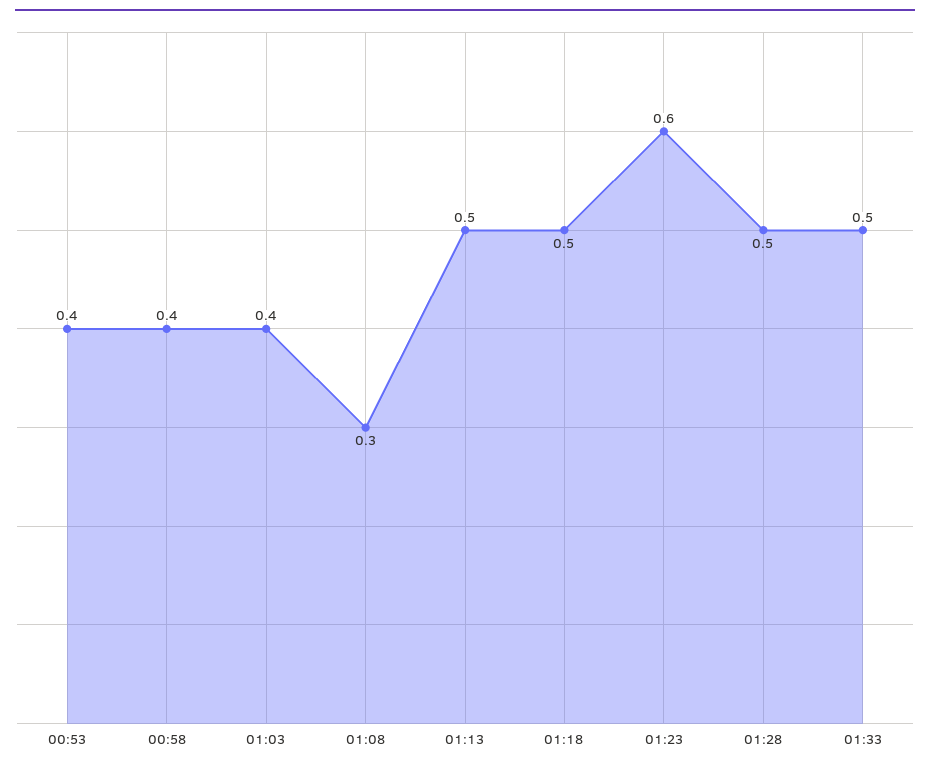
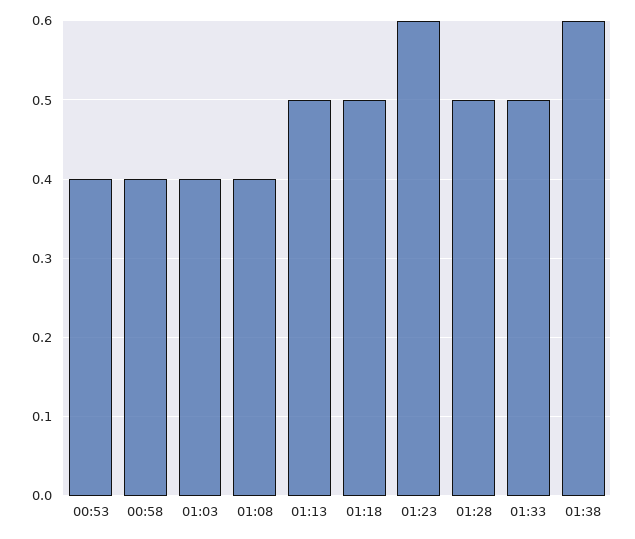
01:08: 0.3 -> 0.4
01:38: none -> 0.6

